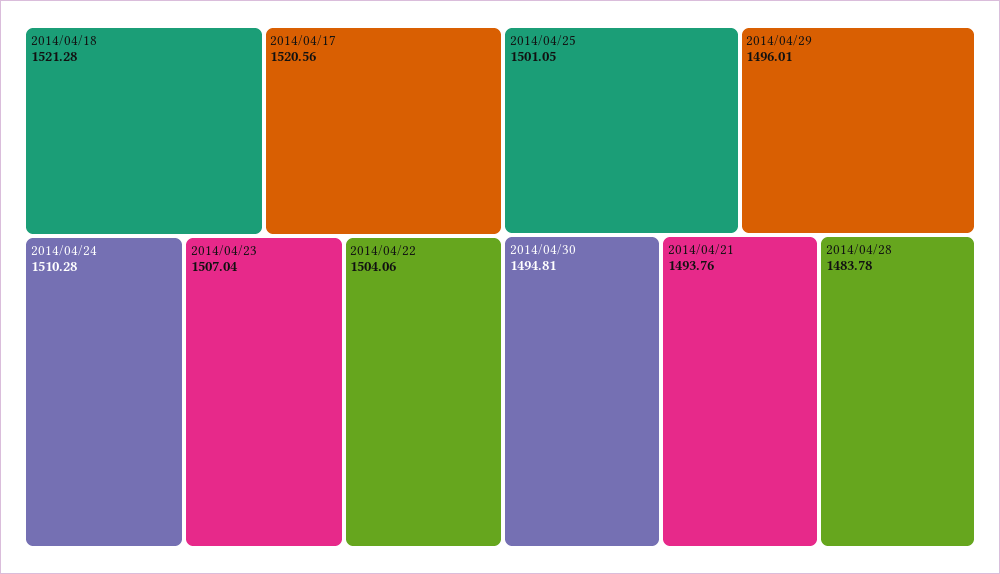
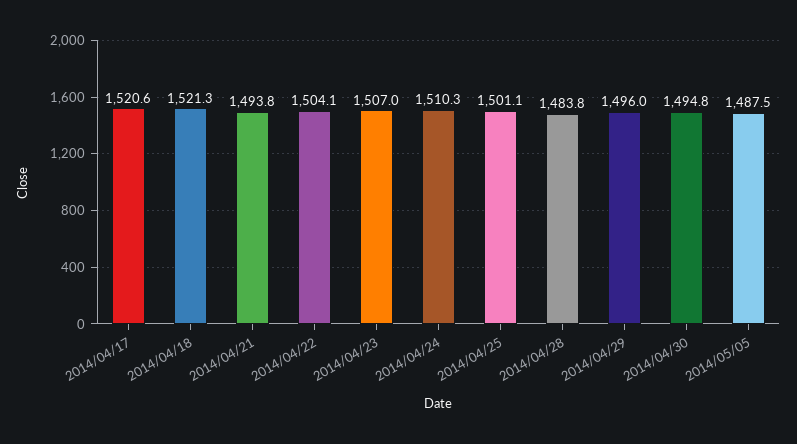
2014/05/05: none -> 1487.5

